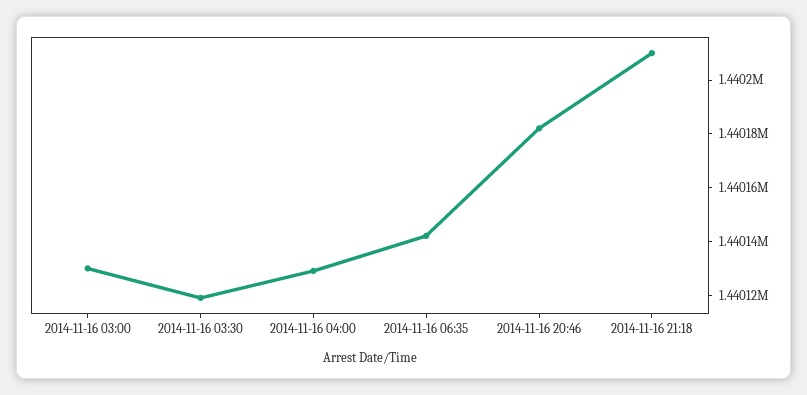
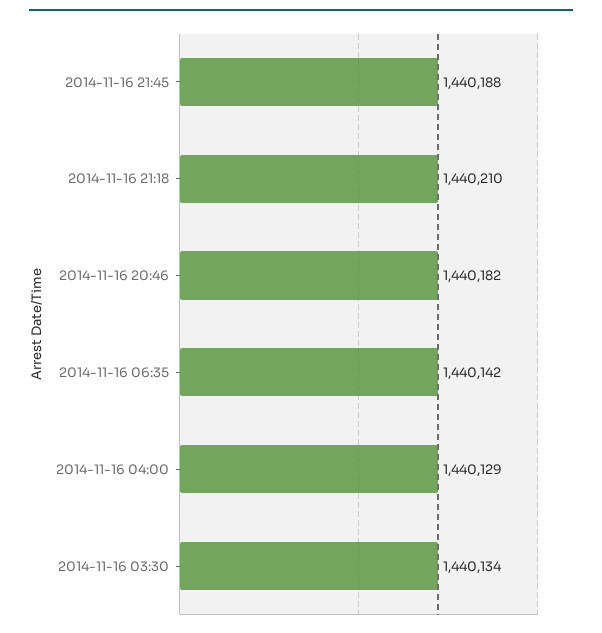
2014-11-16 03:00: 1440130 -> none
2014-11-16 03:30: 1440120 -> 1440134
2014-11-16 21:45: none -> 1440188

